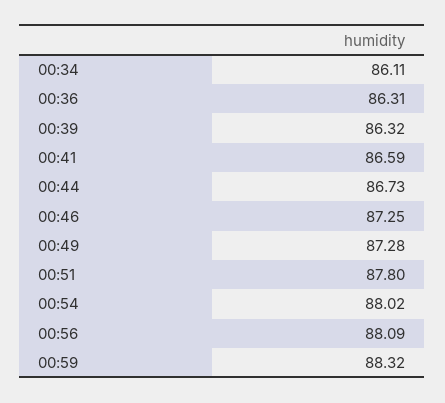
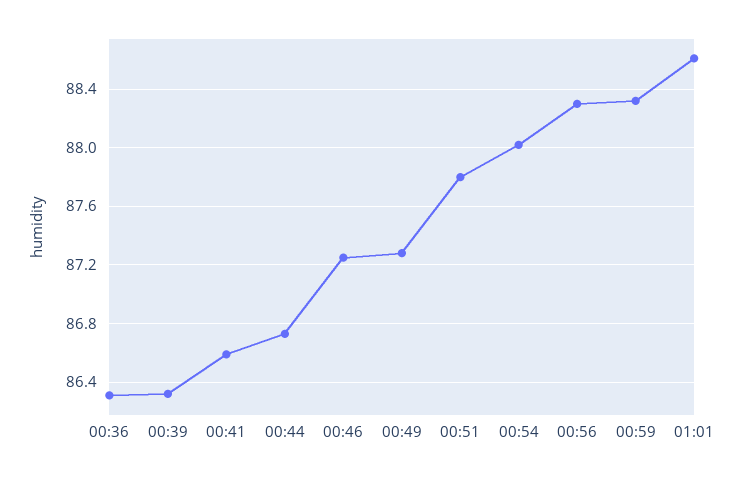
00:34: 86.11 -> none
00:56: 88.09 -> 88.3
01:01: none -> 88.6

